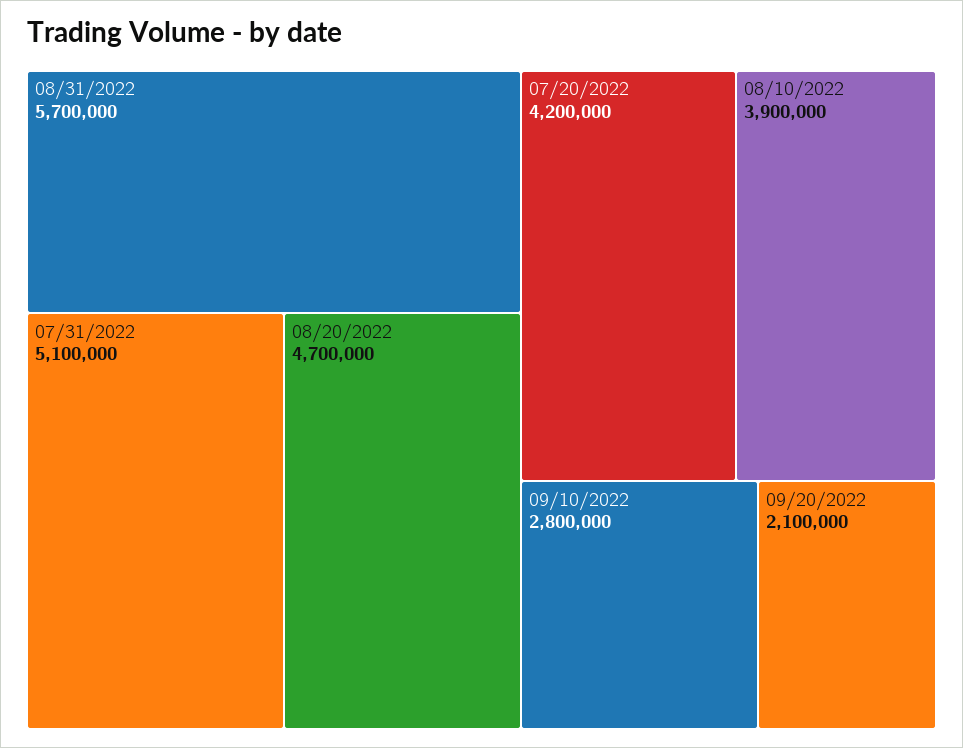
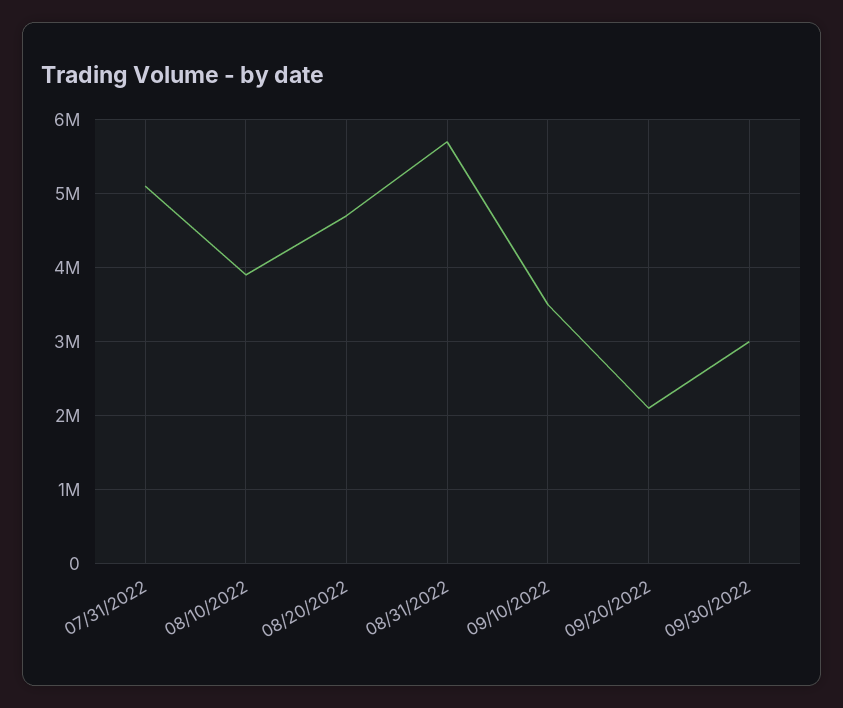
07/20/2022: 4200000 -> none
09/10/2022: 2800000 -> 3500000
09/30/2022: none -> 3000000

